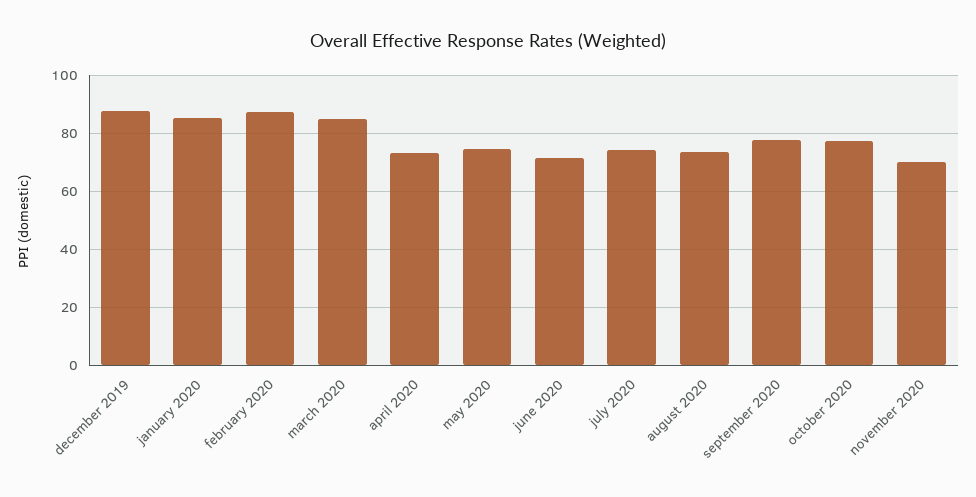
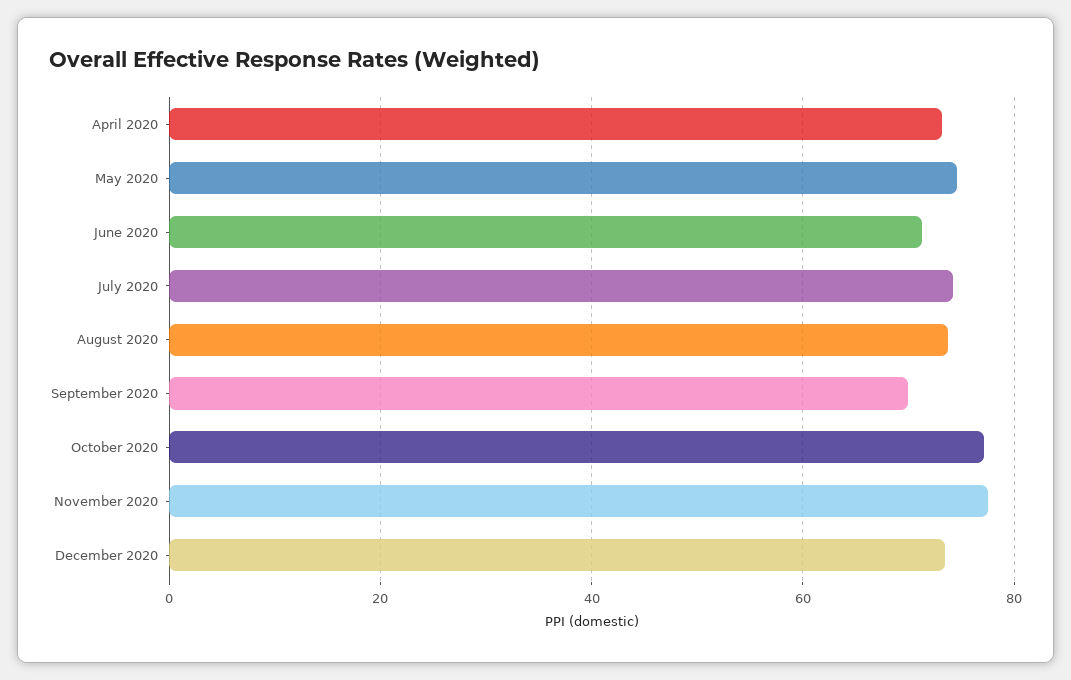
december 2019: 87.5 -> none
january 2020: 85 -> none
february 2020: 87.5 -> none
march 2020: 85 -> none
september 2020: 77.5 -> 70
november 2020: 70 -> 78
December 2020: none -> 74

